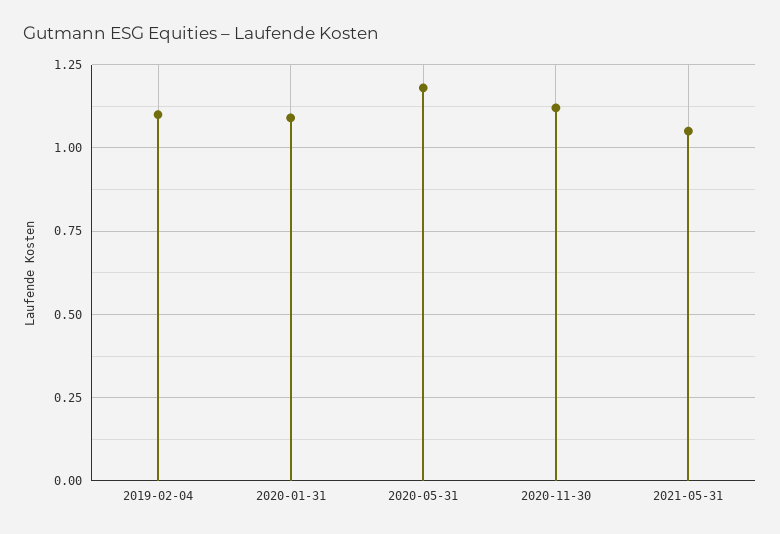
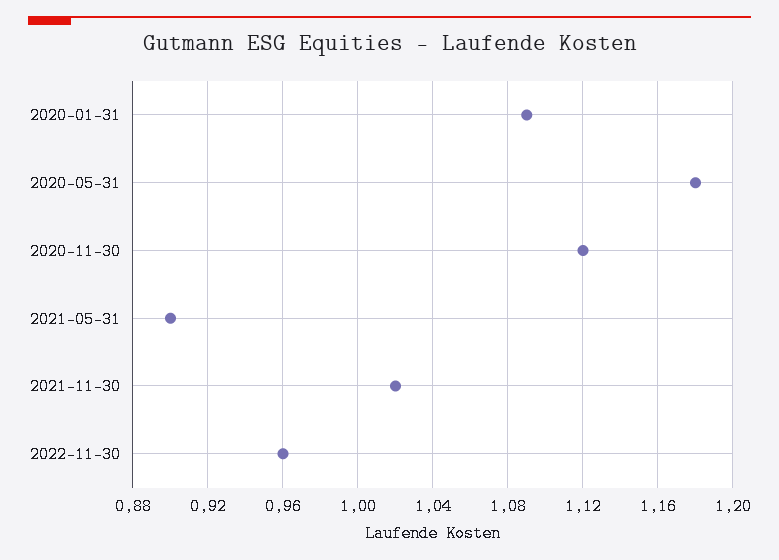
2019-02-04: 1.1 -> none
2021-05-31: 1.05 -> 0.9
2021-11-30: none -> 1.02
2022-11-30: none -> 0.96

